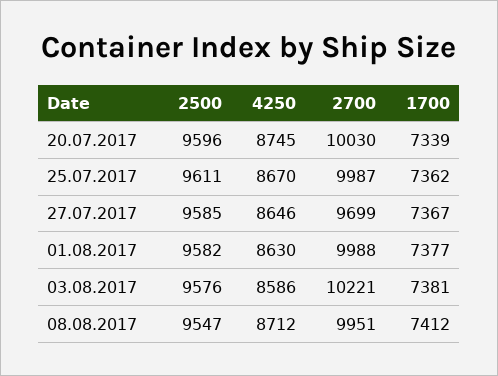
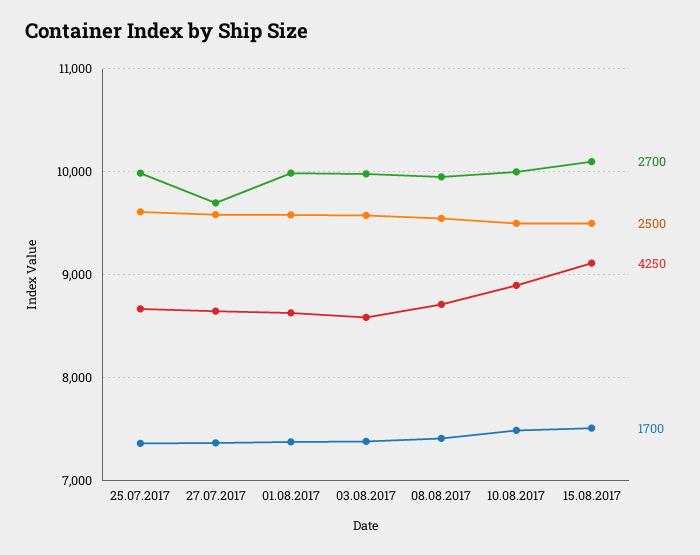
2500, 20.07.2017: 9596 -> none
4250, 20.07.2017: 8745 -> none
2700, 20.07.2017: 10030 -> none
1700, 20.07.2017: 7339 -> none
2700, 03.08.2017: 10221 -> 10000
2700, 10.08.2017: none -> 10000
2500, 10.08.2017: none -> 9500
4250, 10.08.2017: none -> 8900
1700, 10.08.2017: none -> 7500
2700, 15.08.2017: none -> 10100
2500, 15.08.2017: none -> 9500
4250, 15.08.2017: none -> 9100
1700, 15.08.2017: none -> 7500

